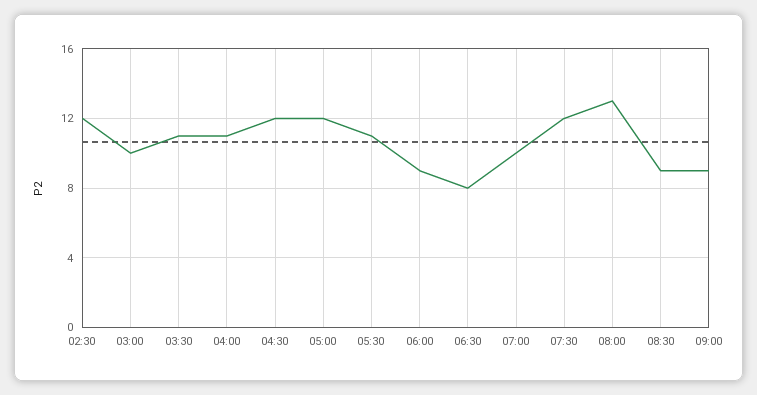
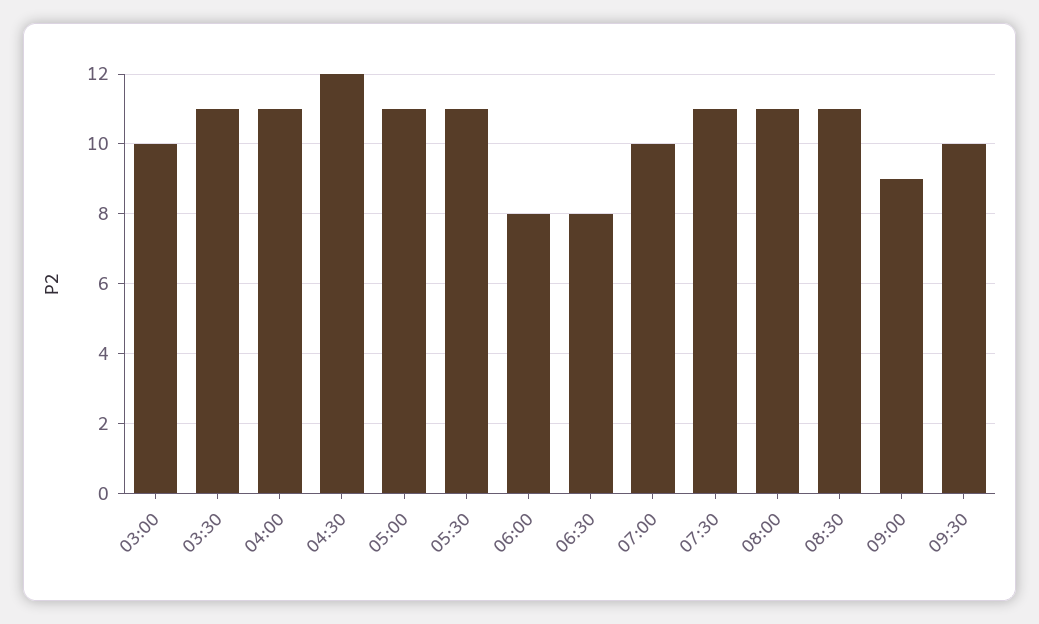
02:30: 12 -> none
05:00: 12 -> 11
06:00: 9 -> 8
07:30: 12 -> 11
08:00: 13 -> 11
08:30: 9 -> 11
09:30: none -> 10

